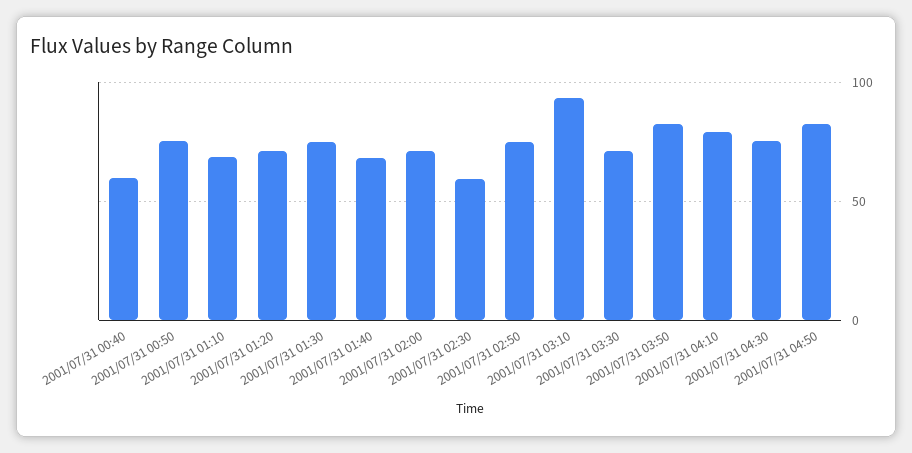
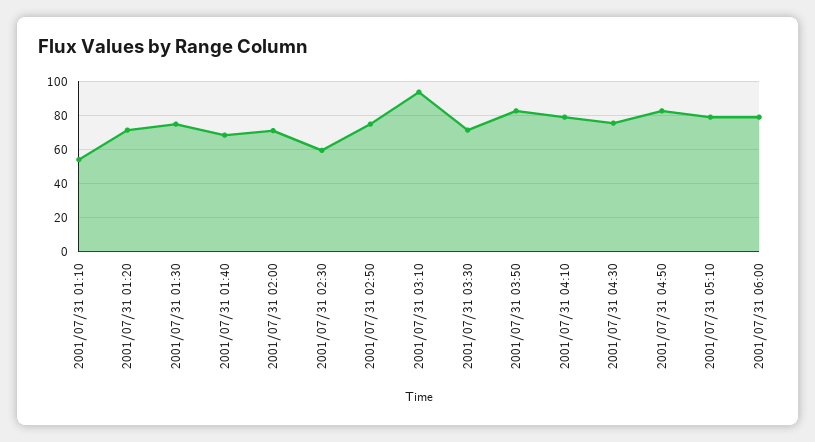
2001/07/31 00:40: 60 -> none
2001/07/31 00:50: 75 -> none
2001/07/31 01:10: 70 -> 55
2001/07/31 05:10: none -> 80
2001/07/31 06:00: none -> 80

